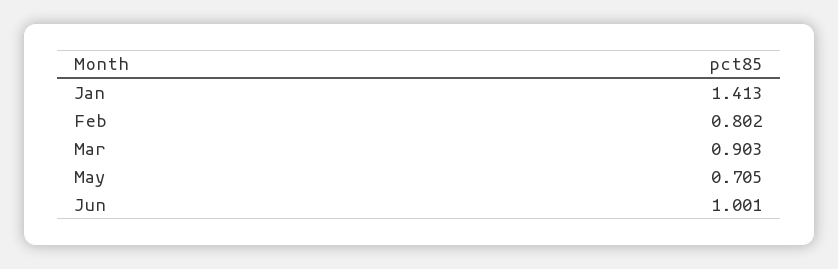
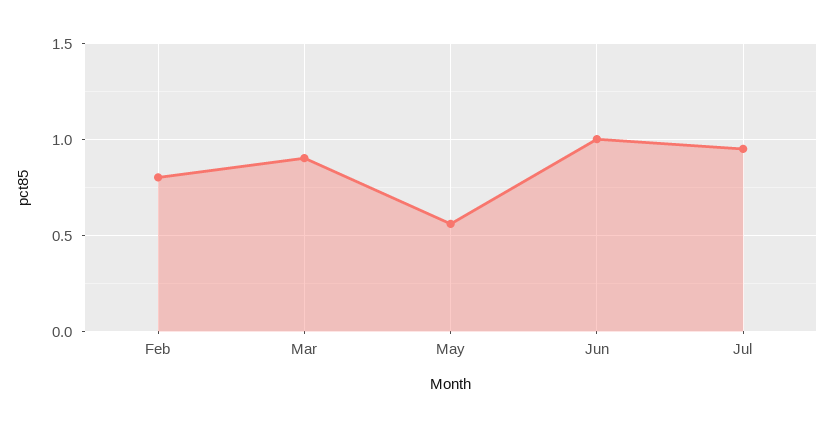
Jan: 1.413 -> none
May: 0.705 -> 0.55
Jul: none -> 0.95

